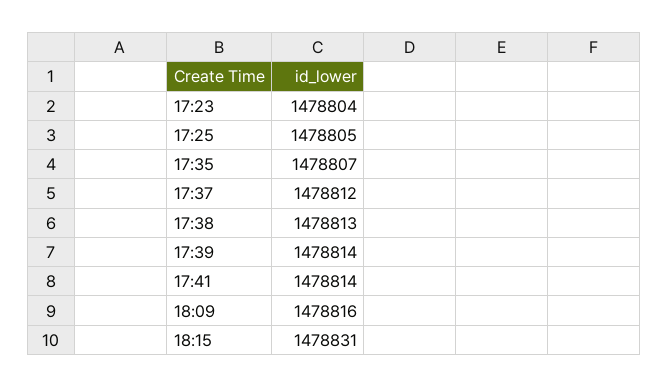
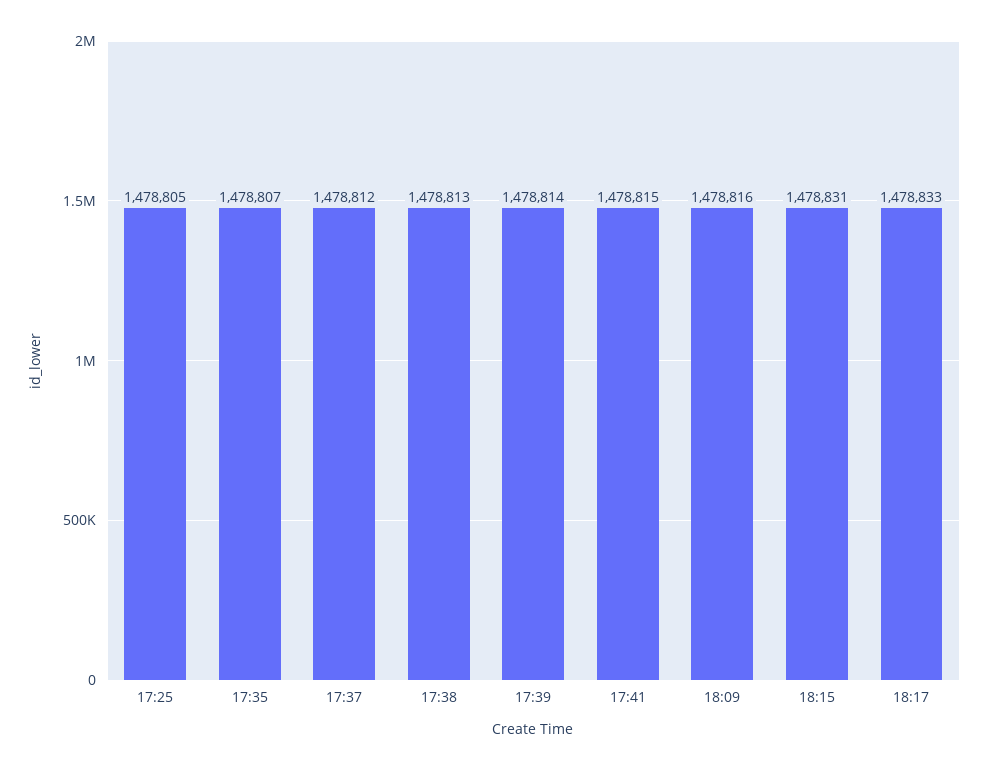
17:23: 1478804 -> none
17:41: 1478814 -> 1478815
18:17: none -> 1478833

